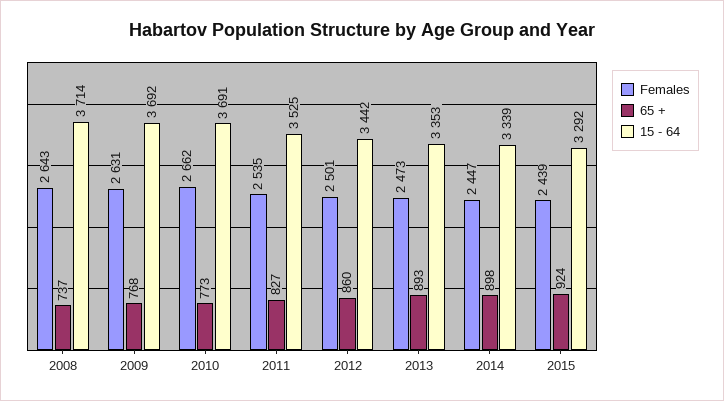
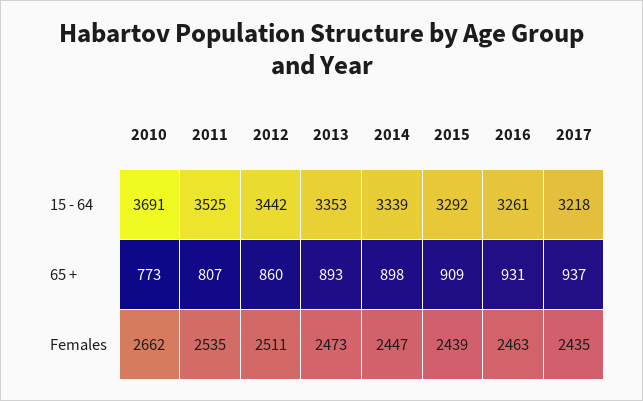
Females, 2008: 2643 -> none
65 +, 2008: 737 -> none
15 - 64, 2008: 3714 -> none
Females, 2009: 2631 -> none
65 +, 2009: 768 -> none
15 - 64, 2009: 3692 -> none
65 +, 2011: 827 -> 807
Females, 2012: 2501 -> 2511
65 +, 2015: 924 -> 909
15 - 64, 2016: none -> 3261
15 - 64, 2017: none -> 3218
65 +, 2016: none -> 931
65 +, 2017: none -> 937
Females, 2016: none -> 2463
Females, 2017: none -> 2435

